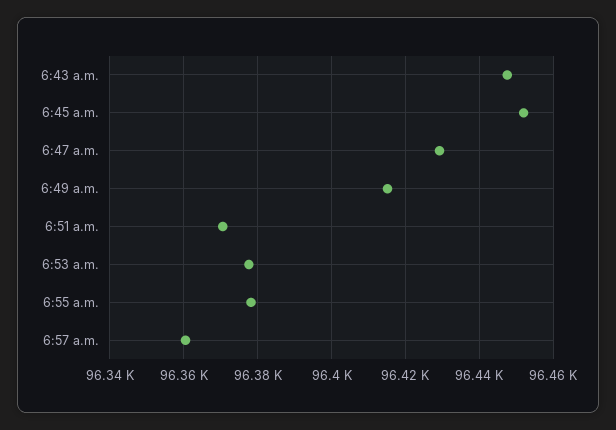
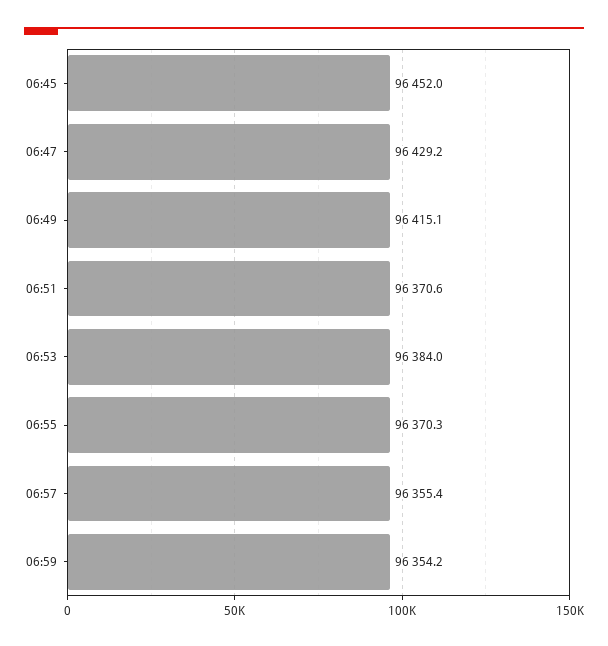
6:43 a.m.: 96448 -> none
6:53 a.m.: 96378 -> 96384
6:55 a.m.: 96378 -> 96370.3
6:57 a.m.: 96360 -> 96355.4
06:59: none -> 96354.2

